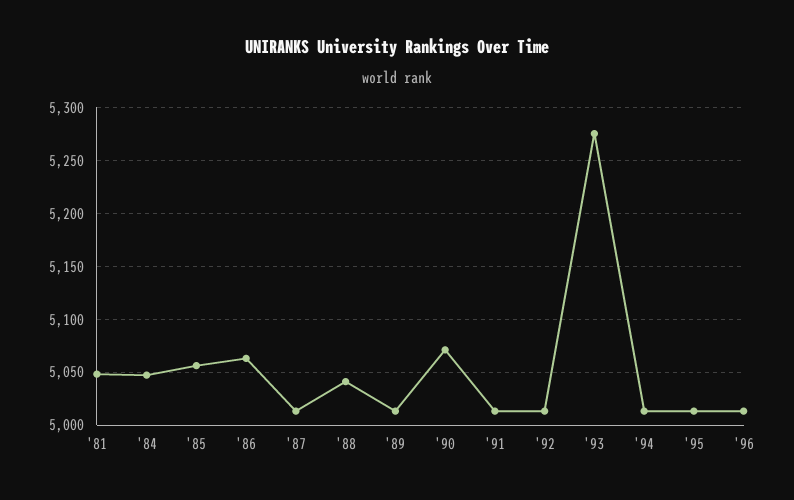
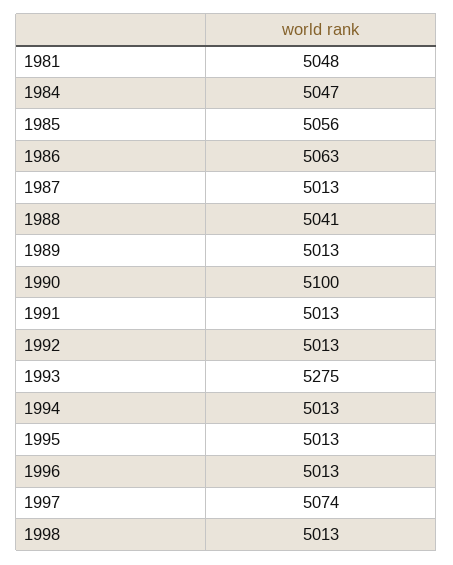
'90: 5070 -> 5100
1997: none -> 5074
1998: none -> 5013

